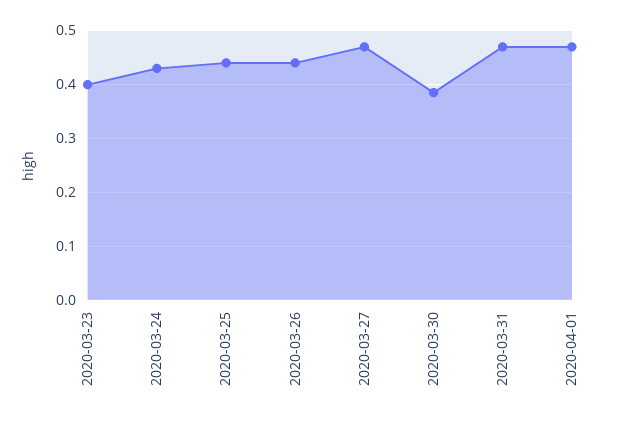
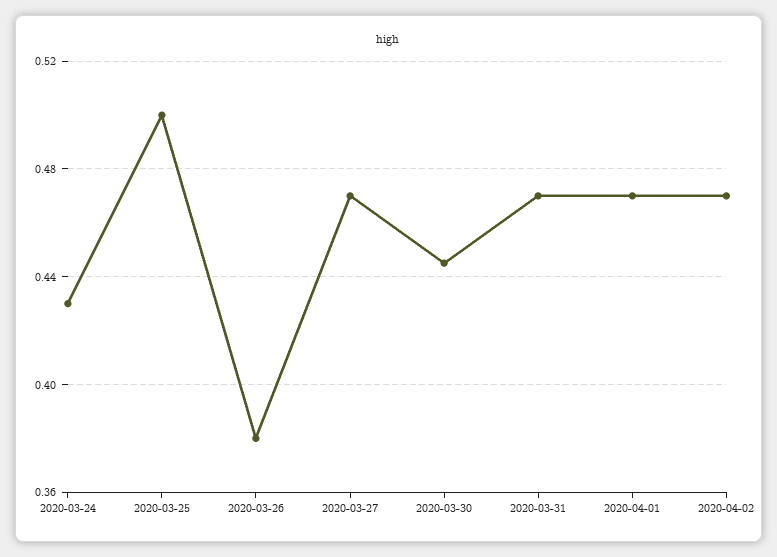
2020-03-23: 0.4 -> none
2020-03-25: 0.44 -> 0.5
2020-03-26: 0.44 -> 0.38
2020-03-30: 0.38 -> 0.445
2020-04-02: none -> 0.47

